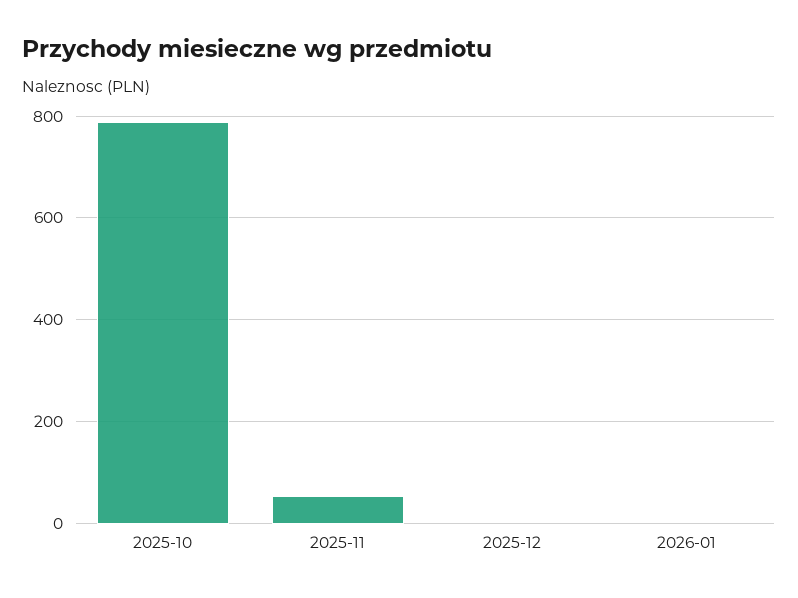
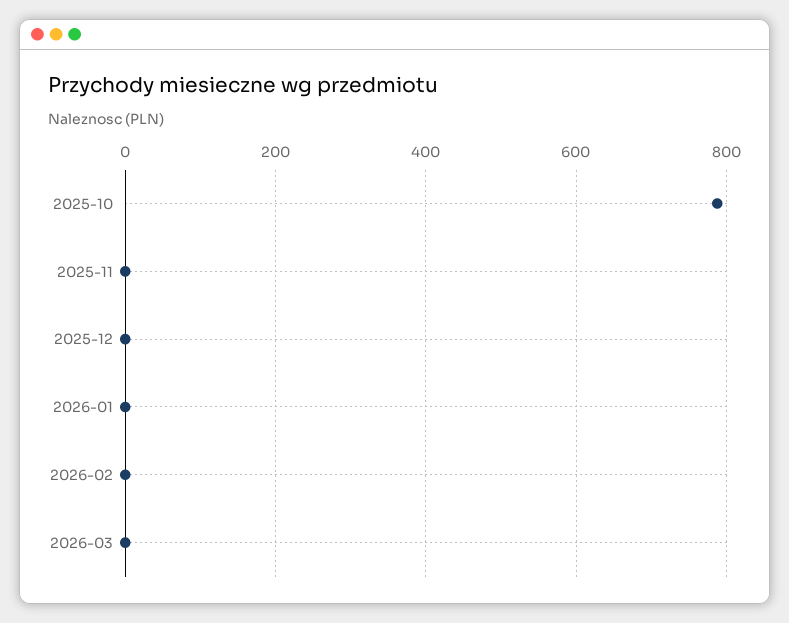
2025-11: 60 -> 0
2026-02: none -> 0
2026-03: none -> 0

